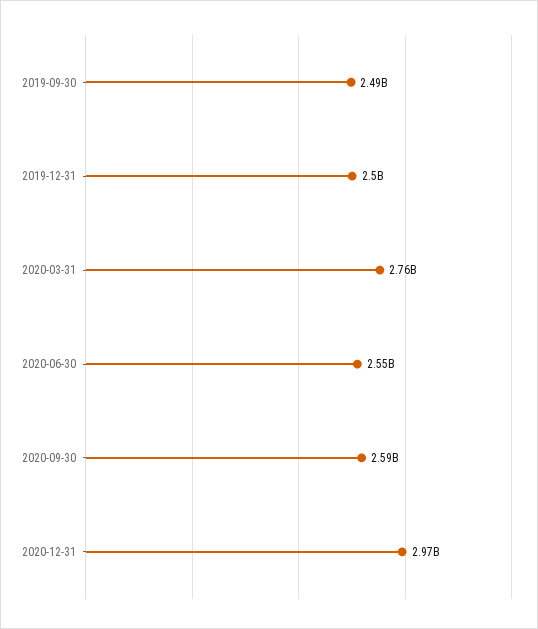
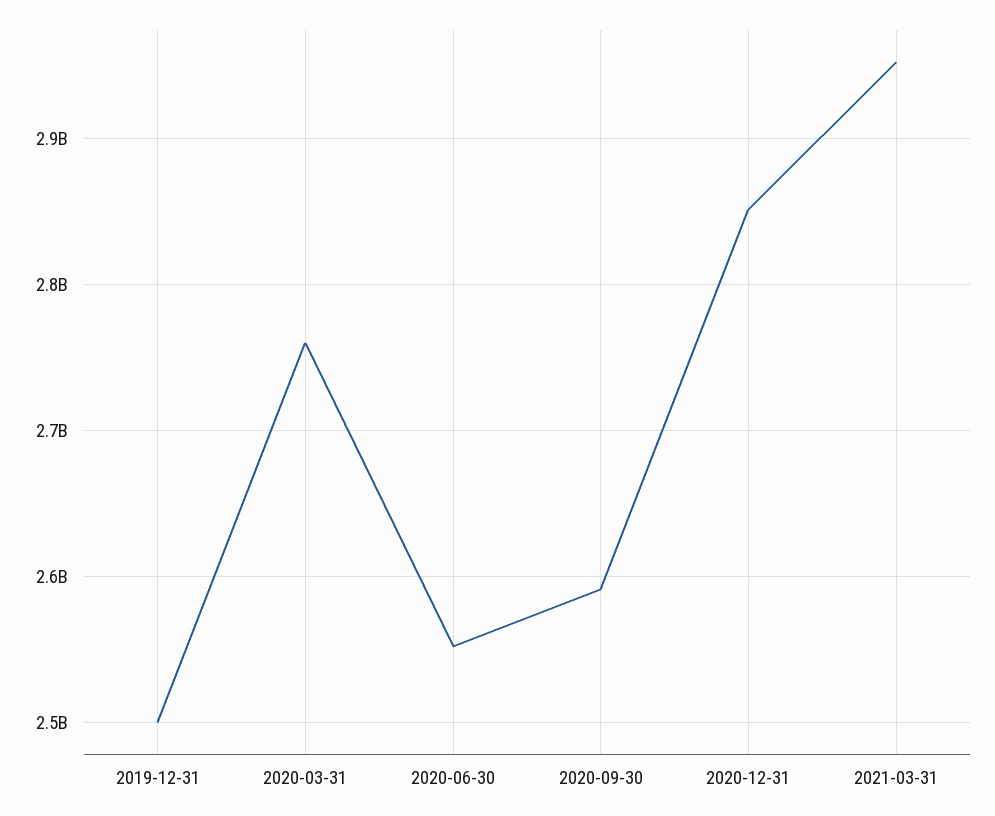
2019-09-30: 2490000000 -> none
2020-12-31: 2970000000 -> 2850000000
2021-03-31: none -> 2950000000

